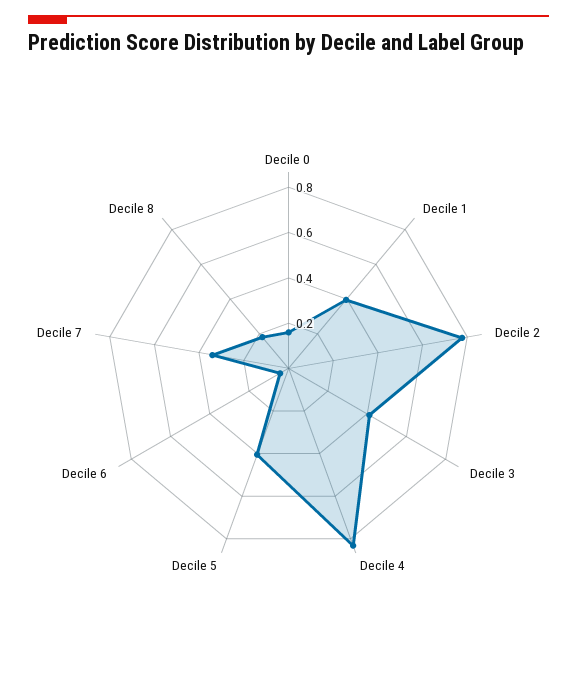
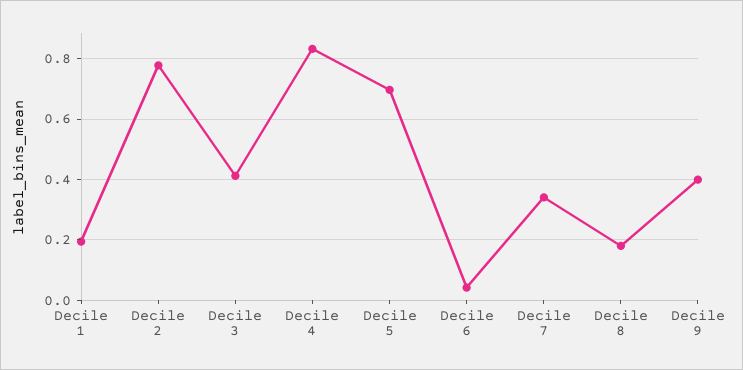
Decile 0: 0.15 -> none
Decile 1: 0.4 -> 0.2
Decile 5: 0.4 -> 0.7
Decile 9: none -> 0.4

